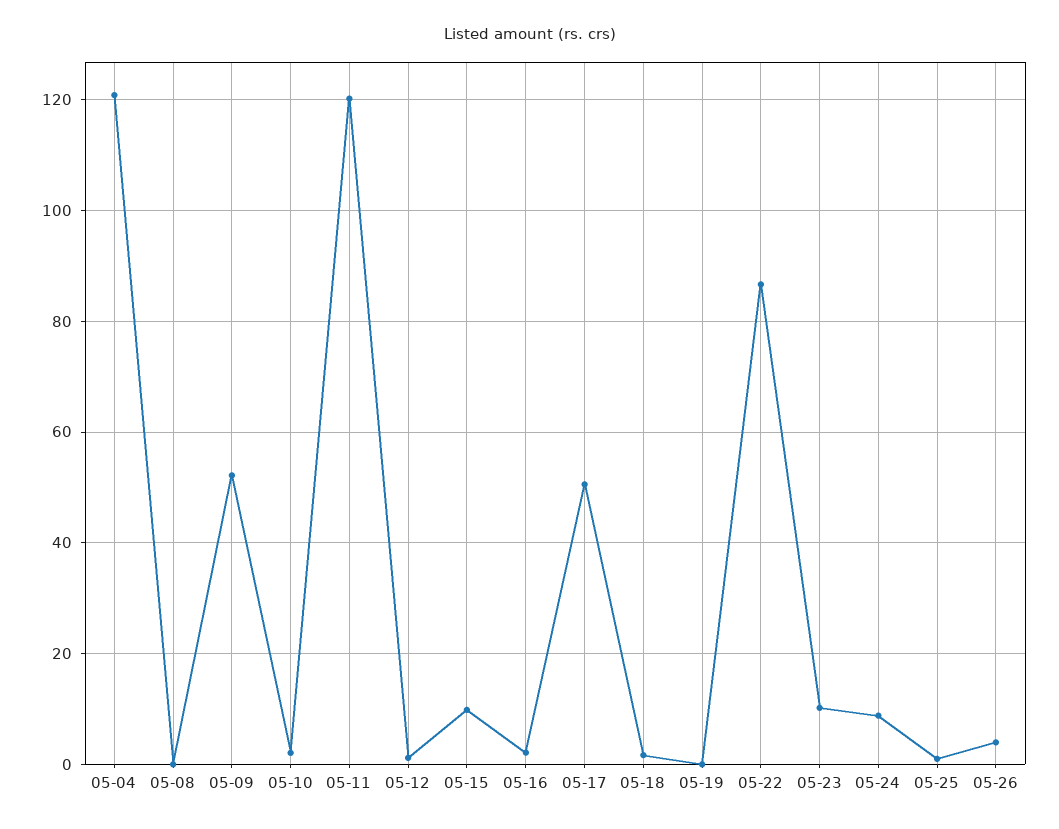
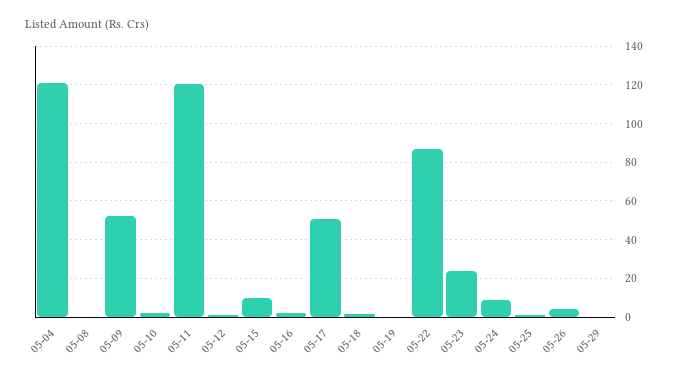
05-23: 10 -> 25
05-29: none -> 0

